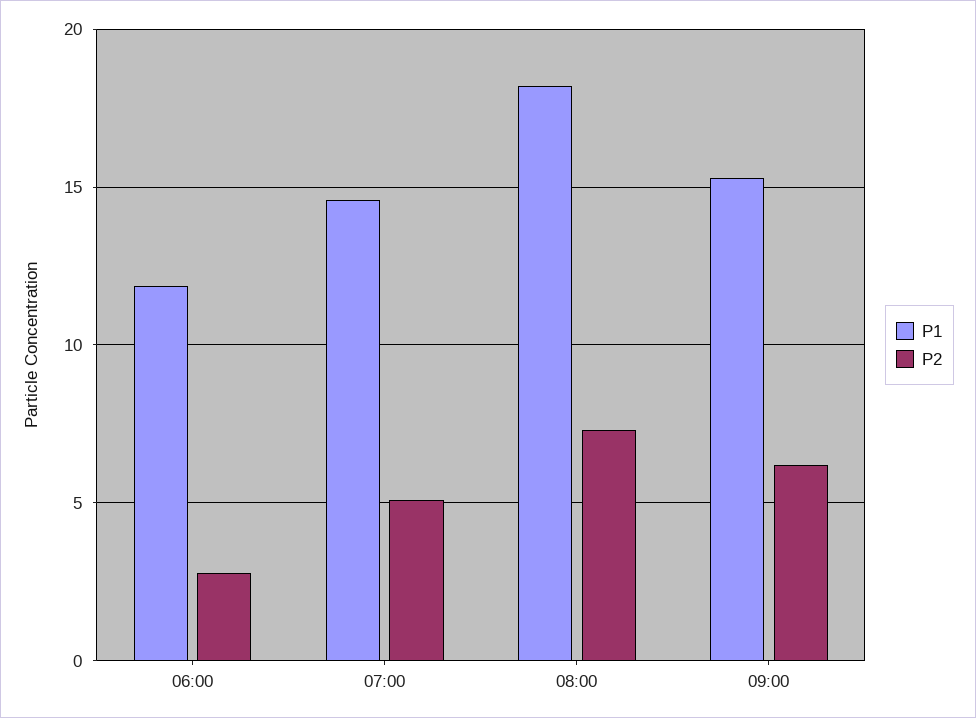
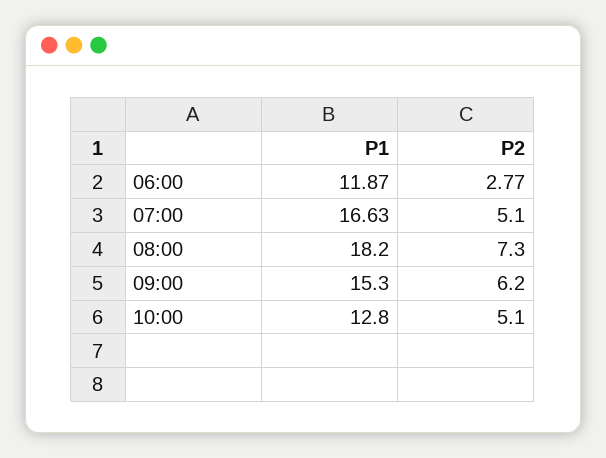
P1, 07:00: 14.5 -> 16.63
P1, 10:00: none -> 12.8
P2, 10:00: none -> 5.1

